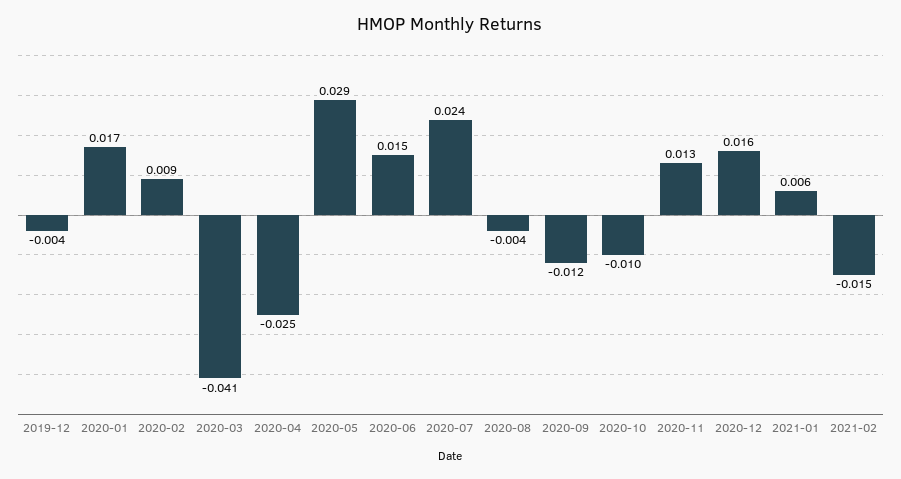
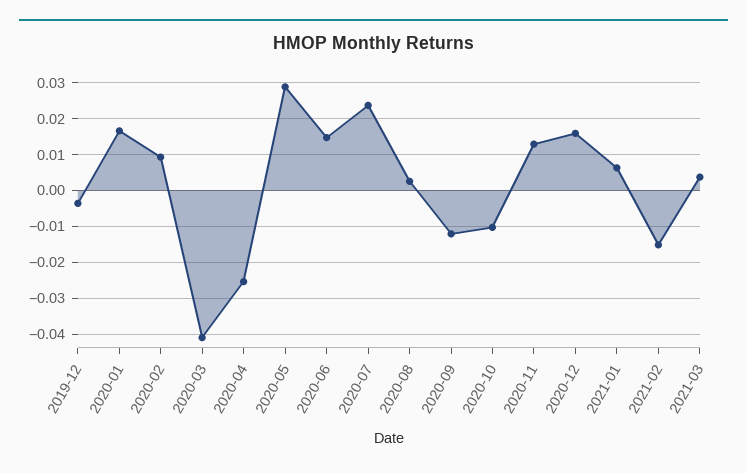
2020-08: -0.004 -> 0.002
2021-03: none -> 0.004

